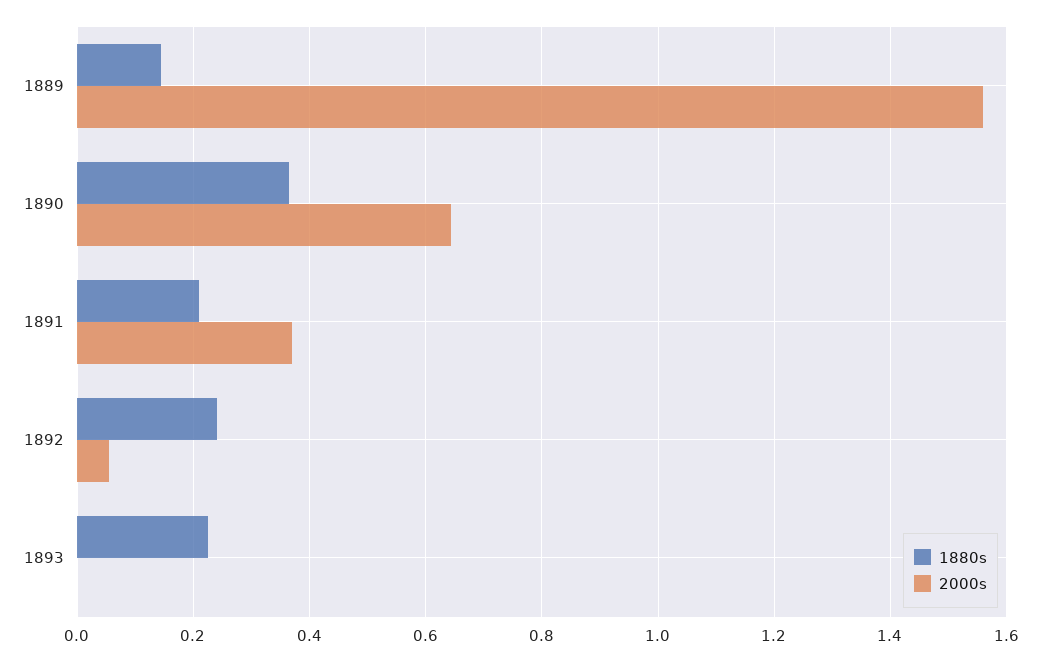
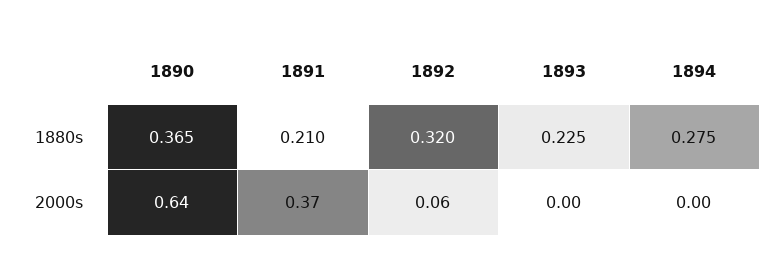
1880s, 1889: 0.14 -> none
2000s, 1889: 1.56 -> none
1880s, 1892: 0.24 -> 0.32
1880s, 1894: none -> 0.275
2000s, 1894: none -> 0

